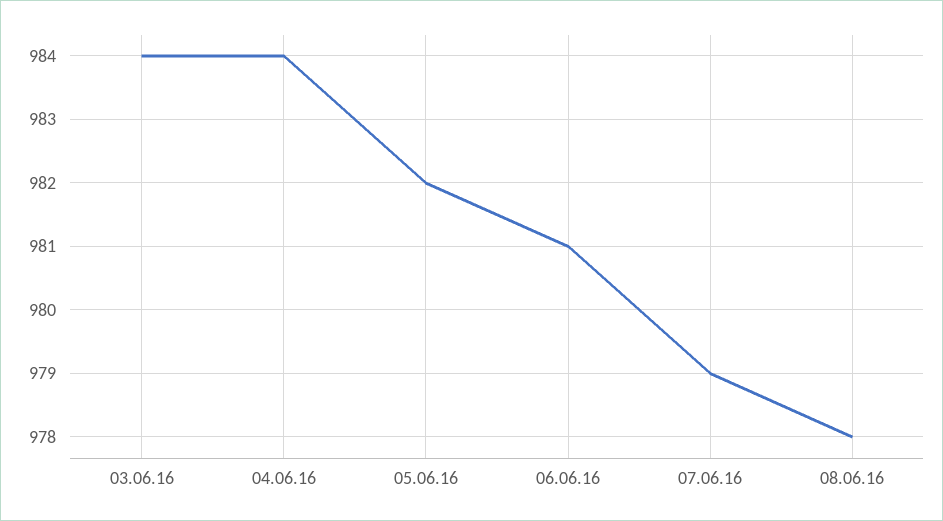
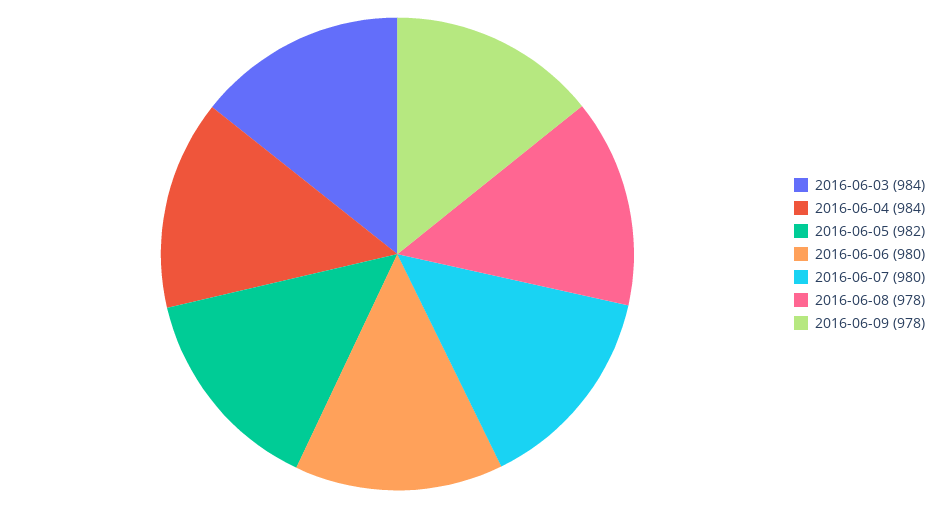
06.06.16: 981 -> 980
07.06.16: 979 -> 980
2016-06-09: none -> 978

